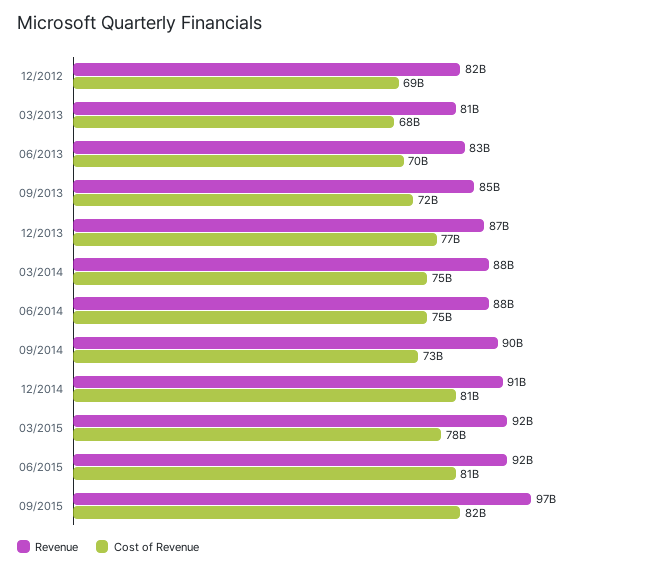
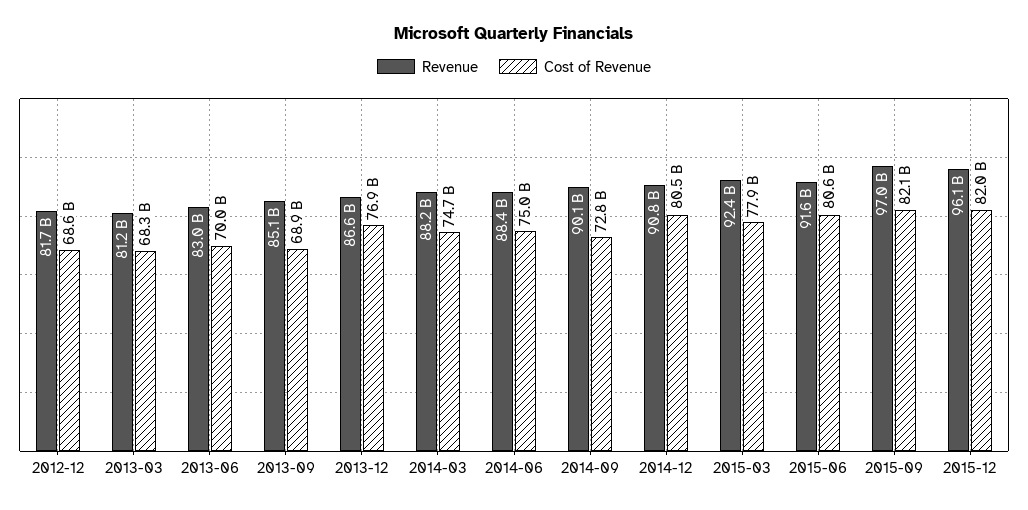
Cost of Revenue, 09/2013: 72000000000 -> 68900000000
Revenue, 2015-12: none -> 96100000000
Cost of Revenue, 2015-12: none -> 82000000000

